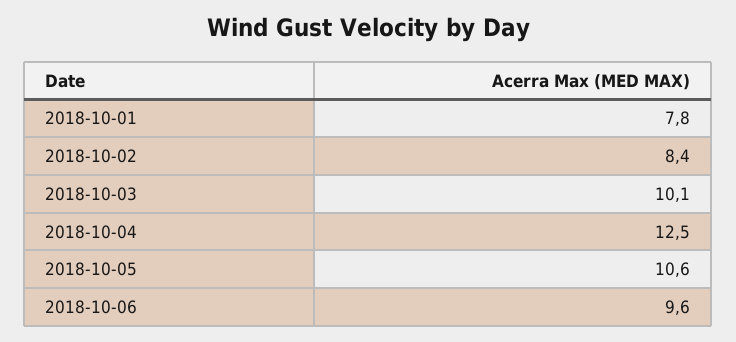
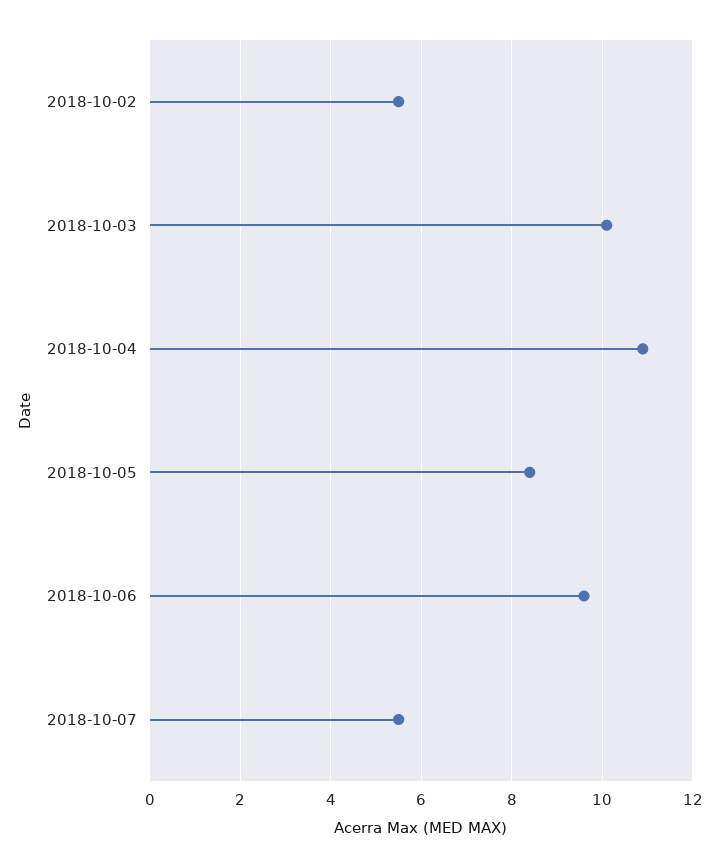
2018-10-01: 7.8 -> none
2018-10-02: 8.4 -> 5.5
2018-10-04: 12.5 -> 11
2018-10-05: 10.6 -> 8.5
2018-10-07: none -> 5.5

